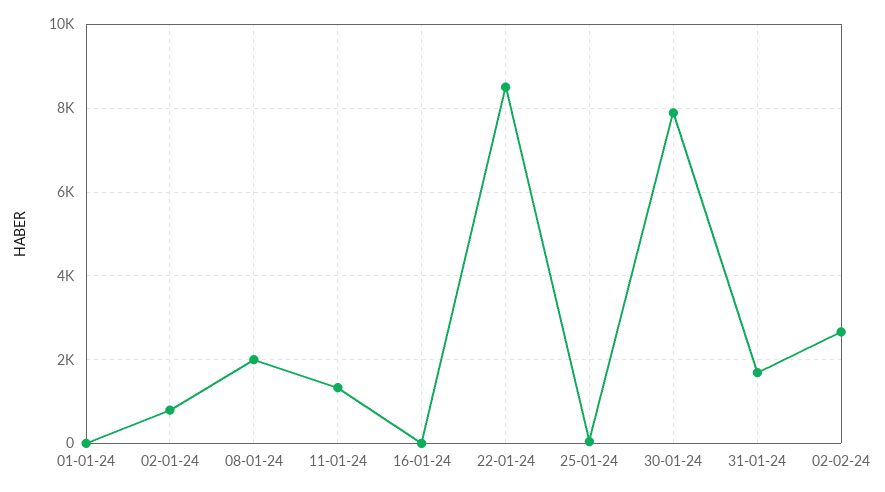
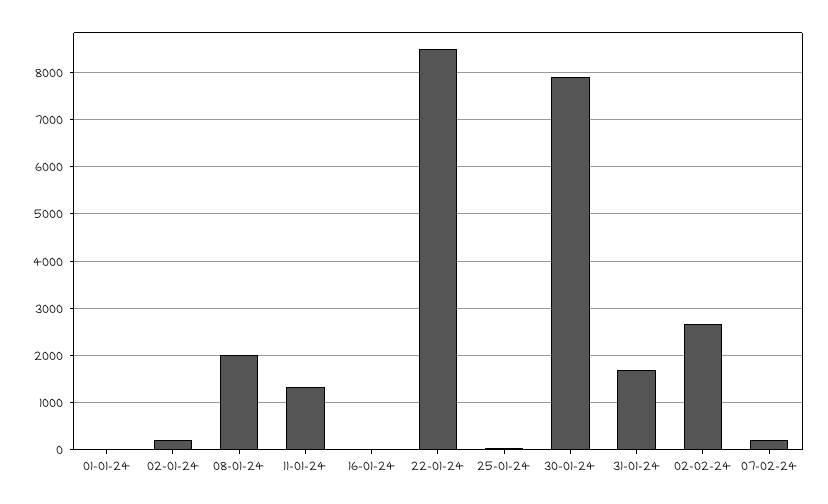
02-01-24: 800 -> 200
07-02-24: none -> 200

